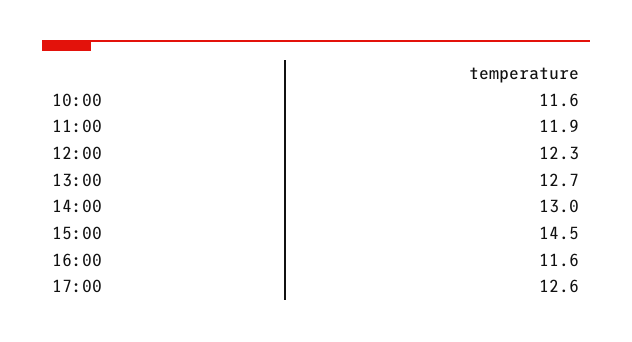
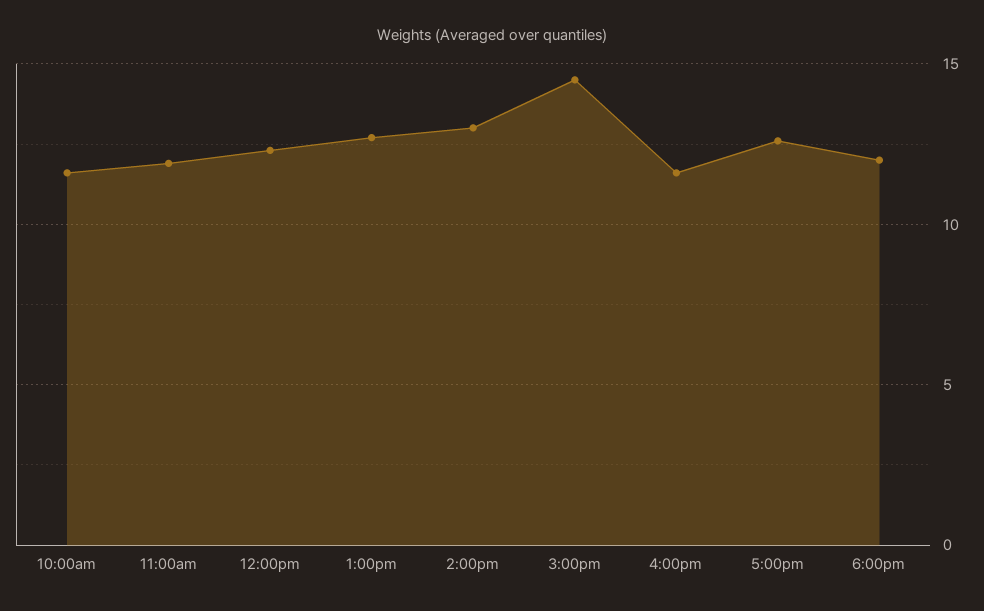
6:00pm: none -> 12

